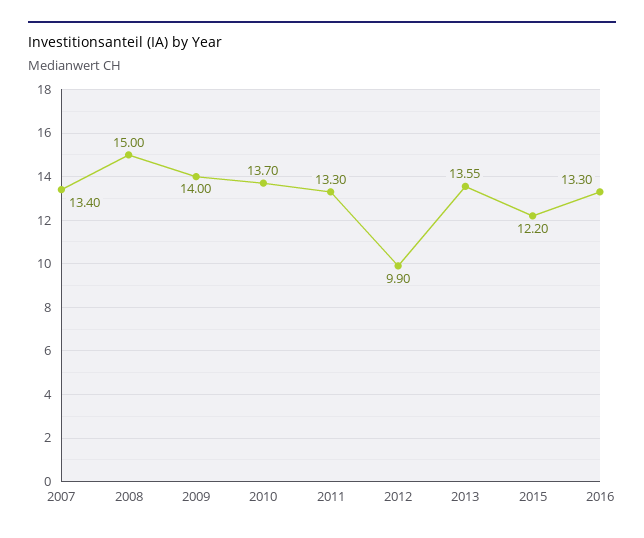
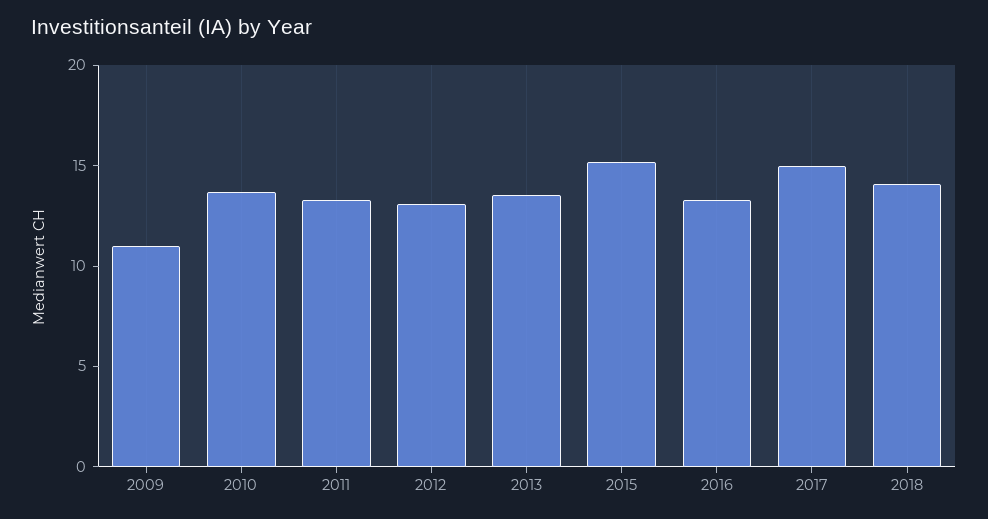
2007: 13.4 -> none
2008: 15 -> none
2009: 14 -> 11
2012: 9.9 -> 13
2015: 12.2 -> 15
2017: none -> 15
2018: none -> 14

